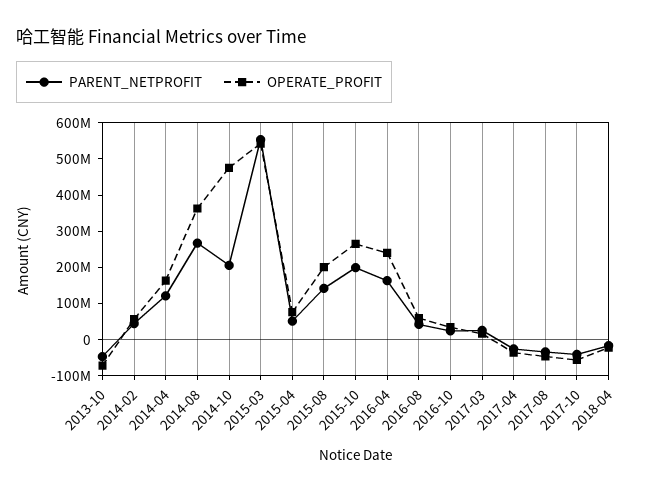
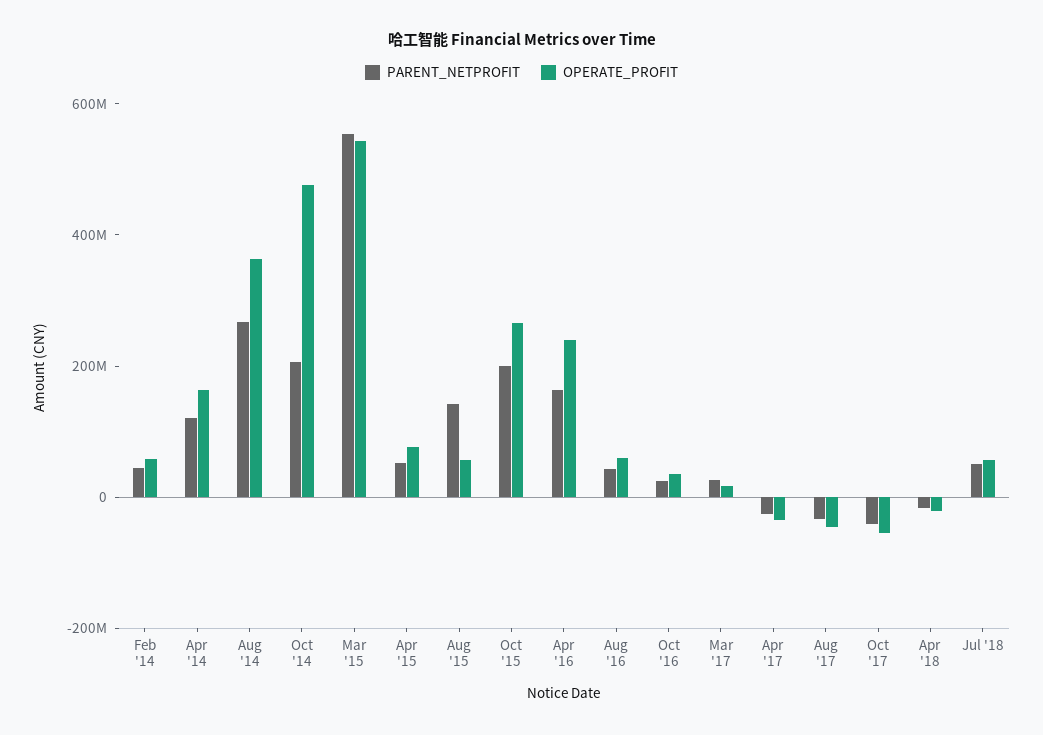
PARENT_NETPROFIT, 2013-10: -50000000 -> none
OPERATE_PROFIT, 2013-10: -75000000 -> none
OPERATE_PROFIT, 2015-08: 200000000 -> 50000000
PARENT_NETPROFIT, Jul '18: none -> 50000000
OPERATE_PROFIT, Jul '18: none -> 50000000

